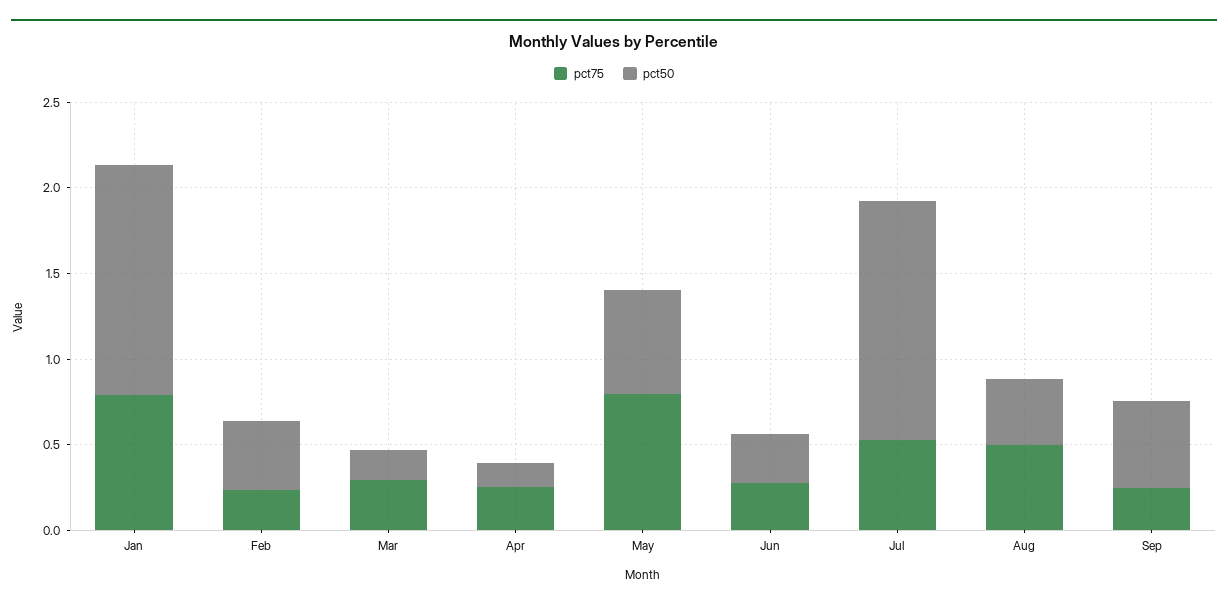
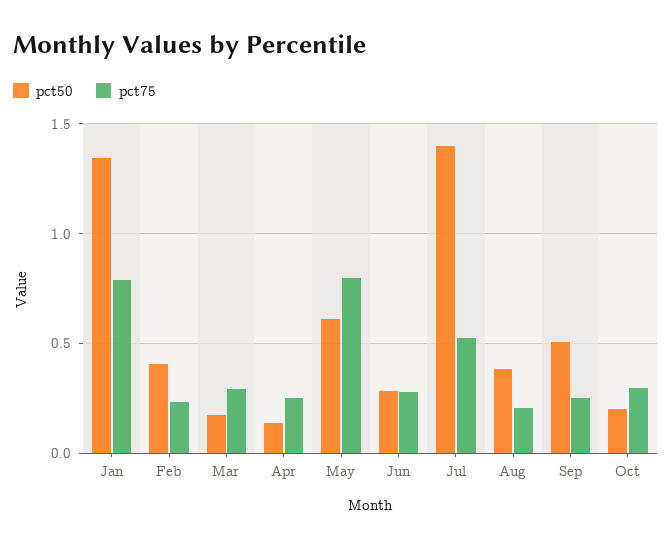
pct75, Aug: 0.5 -> 0.2
pct50, Oct: none -> 0.2
pct75, Oct: none -> 0.3

